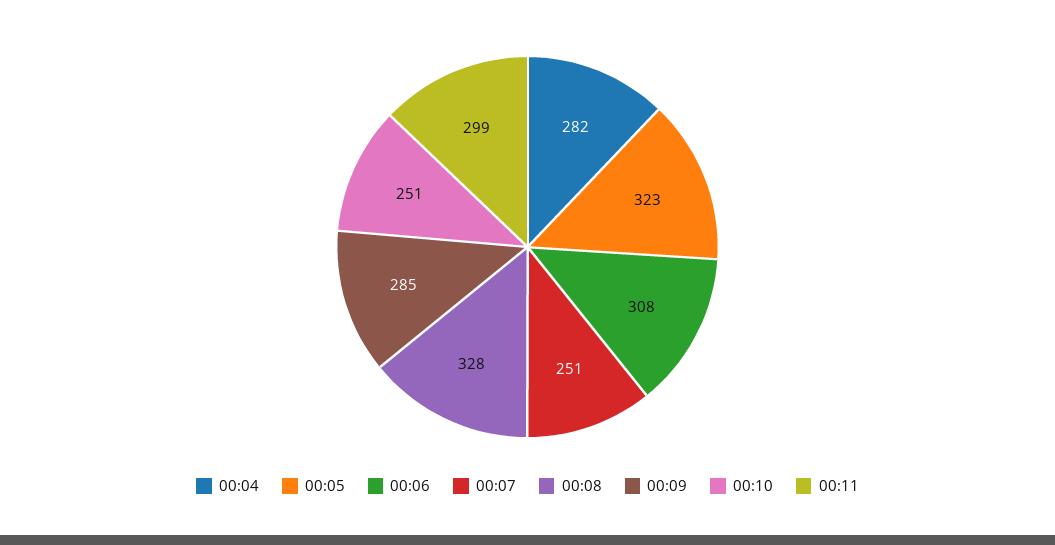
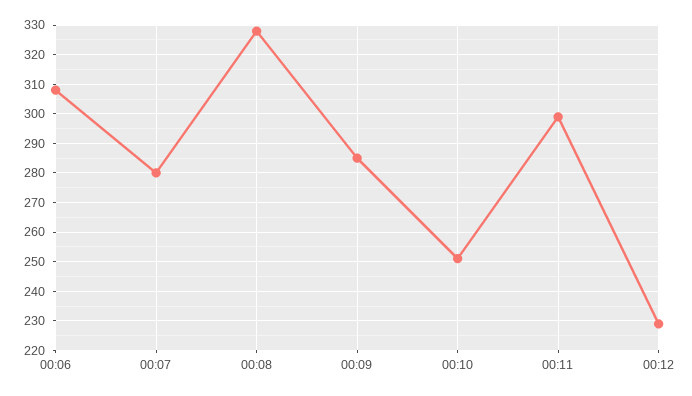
00:04: 282 -> none
00:05: 323 -> none
00:07: 251 -> 280
00:12: none -> 230

